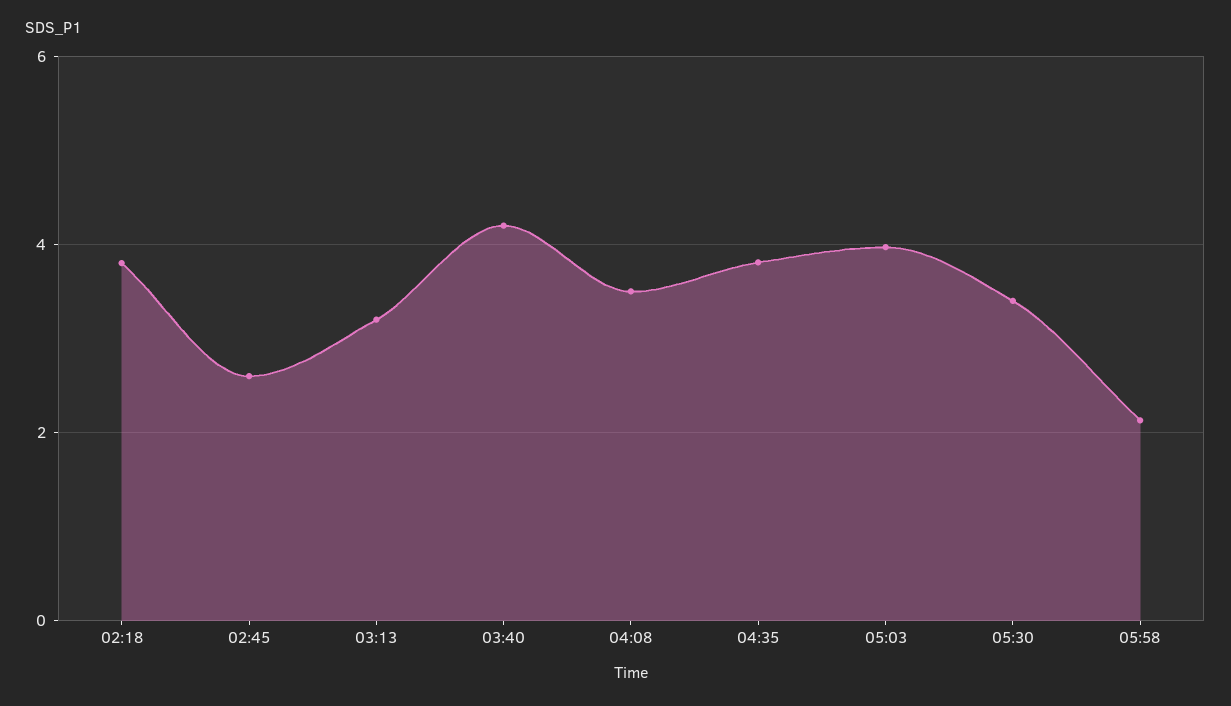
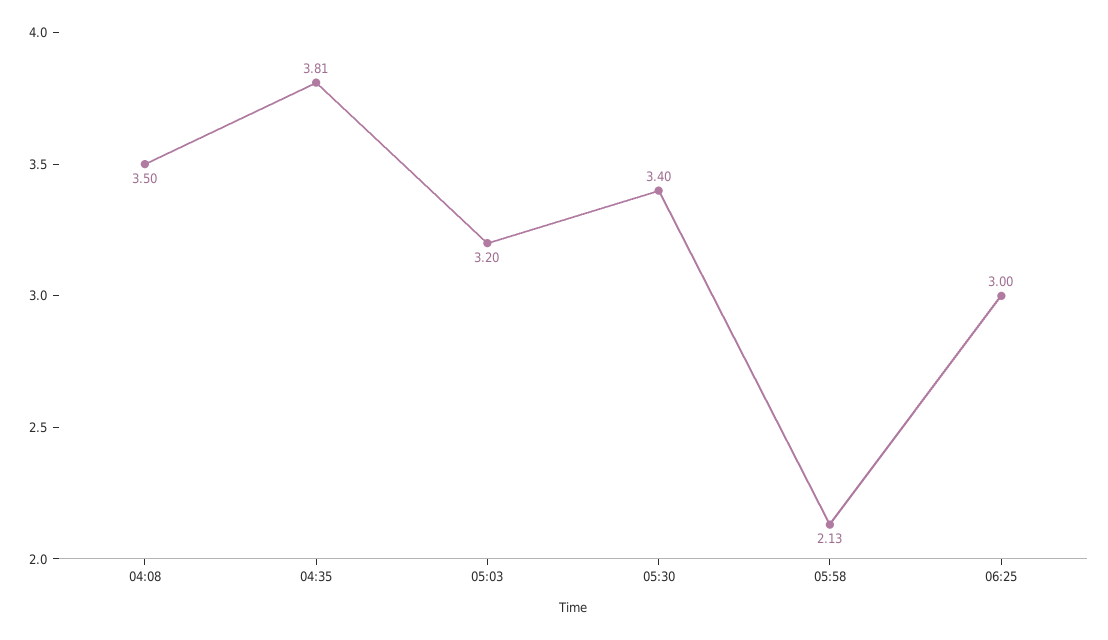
02:18: 3.8 -> none
02:45: 2.6 -> none
03:13: 3.2 -> none
03:40: 4.2 -> none
05:03: 4 -> 3.2
06:25: none -> 3

